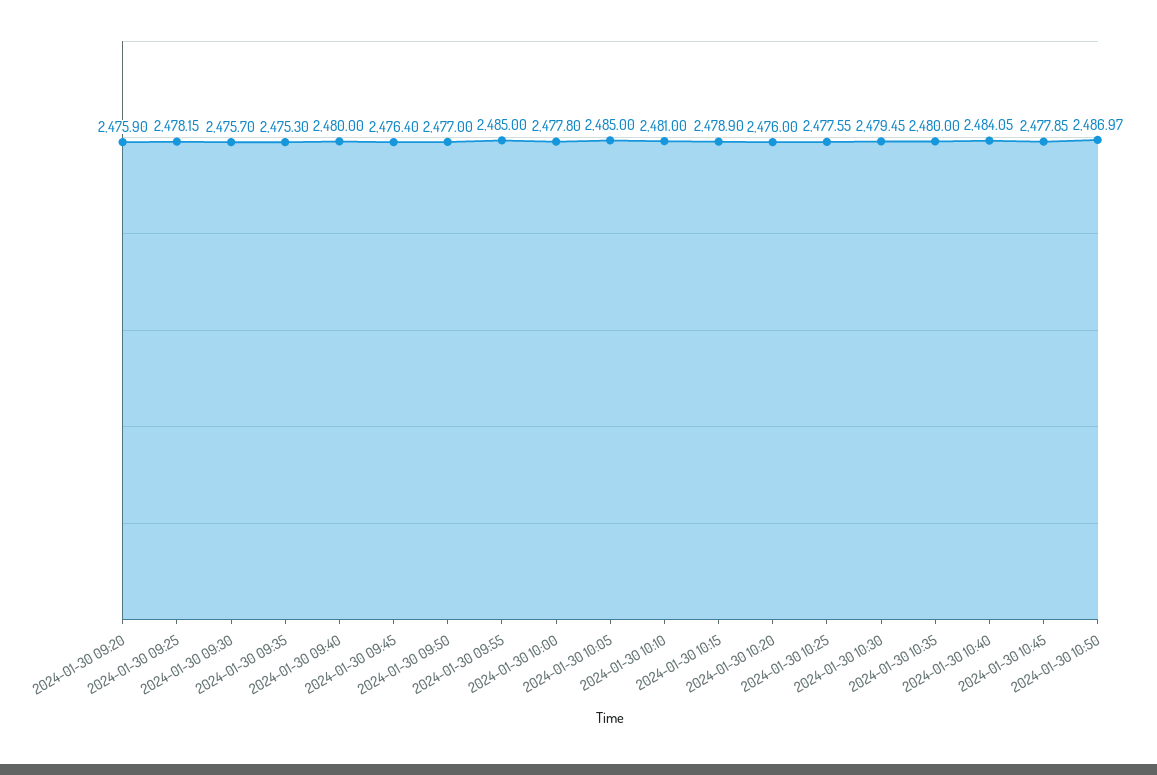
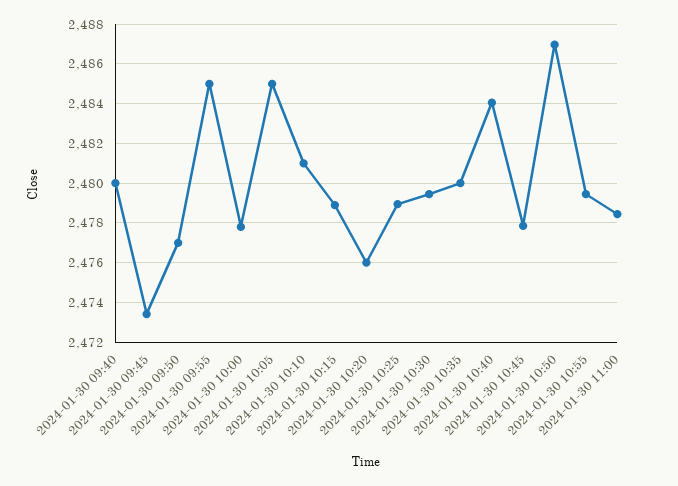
2024-01-30 09:20: 2475.9 -> none
2024-01-30 09:25: 2478.15 -> none
2024-01-30 09:30: 2475.7 -> none
2024-01-30 09:35: 2475.3 -> none
2024-01-30 09:45: 2476.4 -> 2473.5
2024-01-30 10:25: 2477.55 -> 2479
2024-01-30 10:55: none -> 2479.5
2024-01-30 11:00: none -> 2478.5

